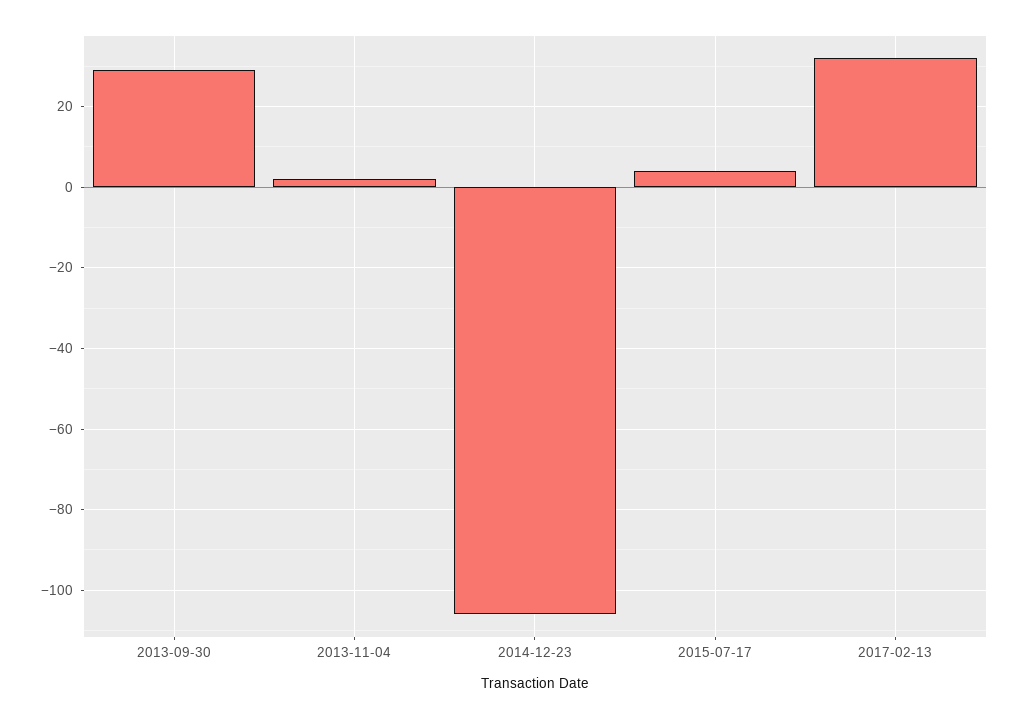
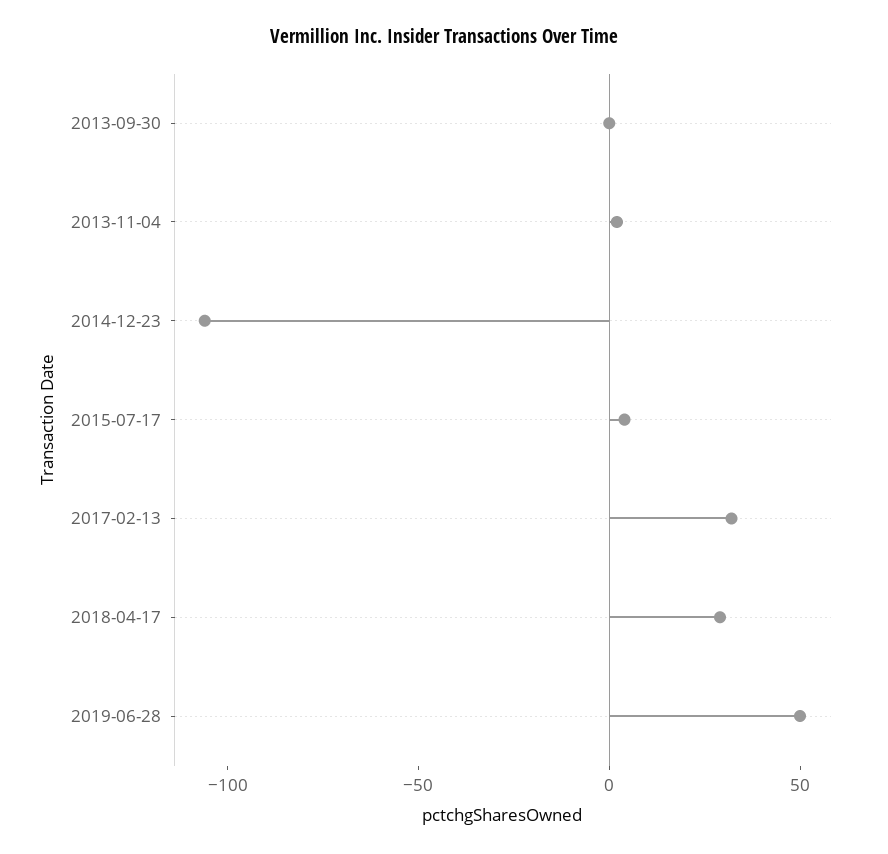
2013-09-30: 30 -> 0
2018-04-17: none -> 30
2019-06-28: none -> 50

